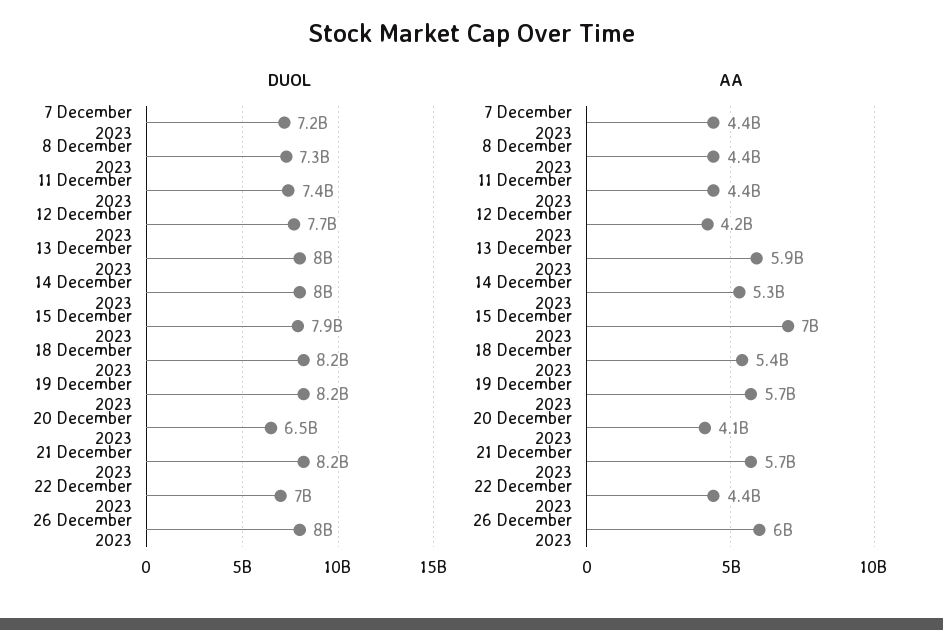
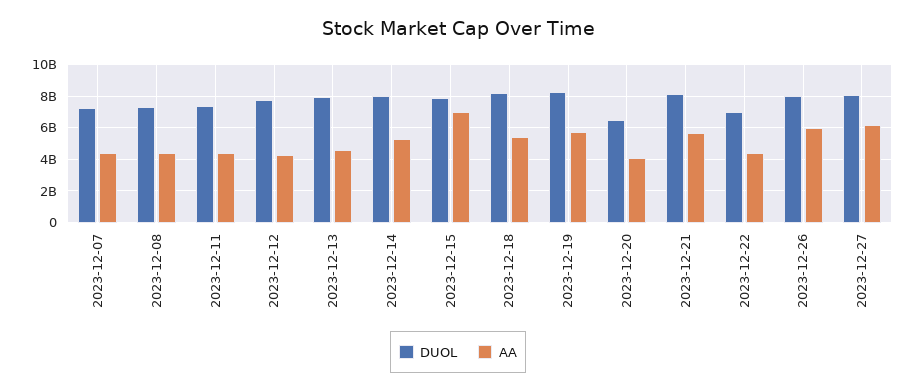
AA, 13 December 2023: 5900000000 -> 4500000000
DUOL, 2023-12-27: none -> 8000000000
AA, 2023-12-27: none -> 6000000000

